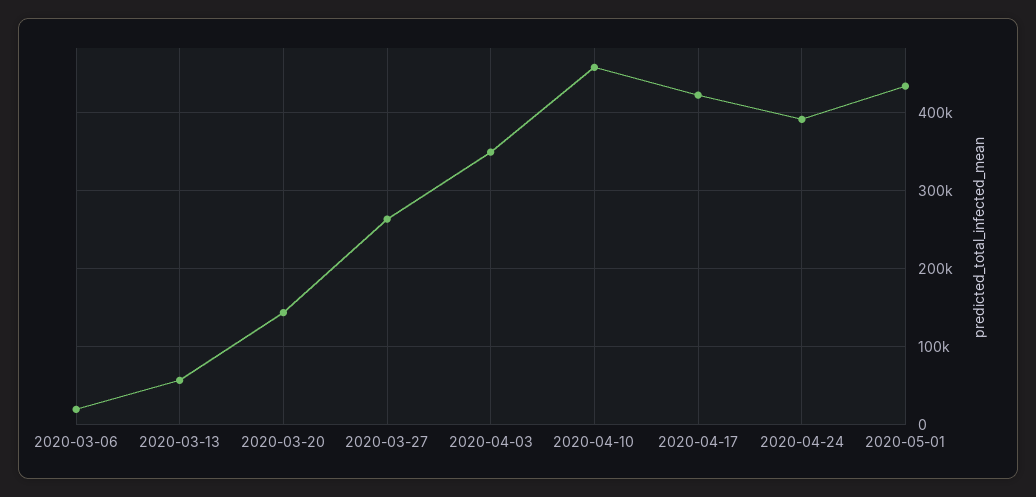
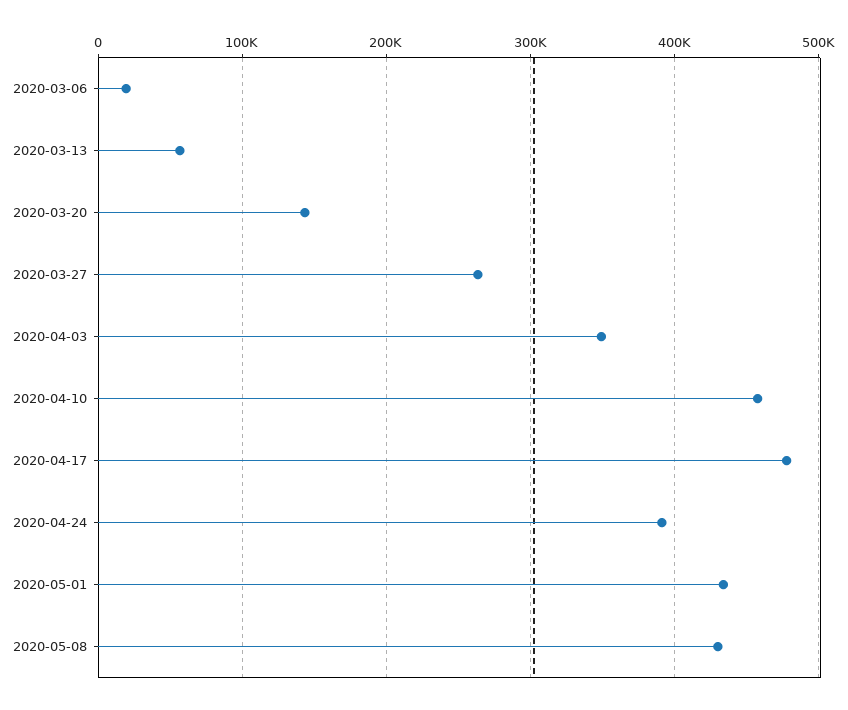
2020-04-17: 420000 -> 480000
2020-05-08: none -> 430000

